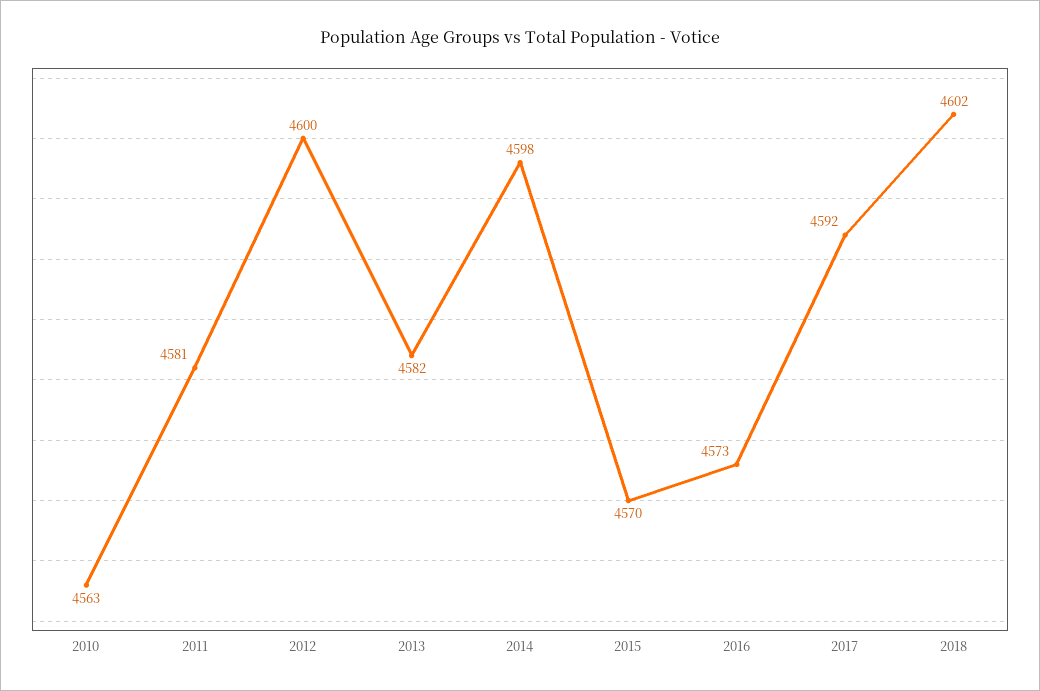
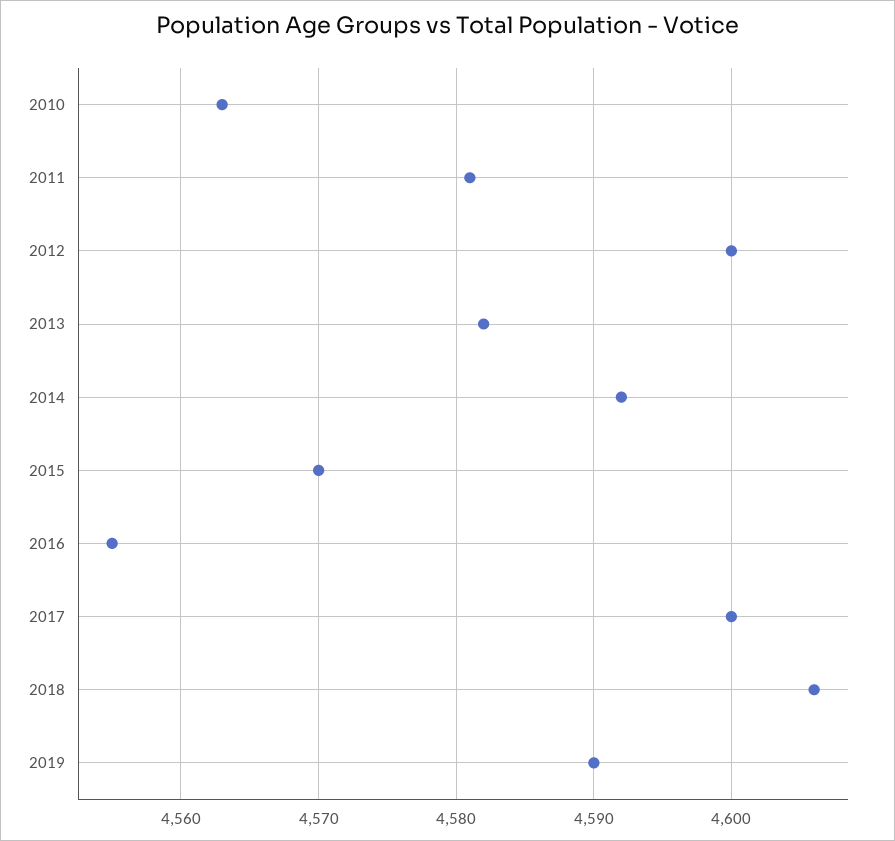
2014: 4598 -> 4592
2016: 4573 -> 4555
2017: 4592 -> 4600
2018: 4602 -> 4606
2019: none -> 4590

